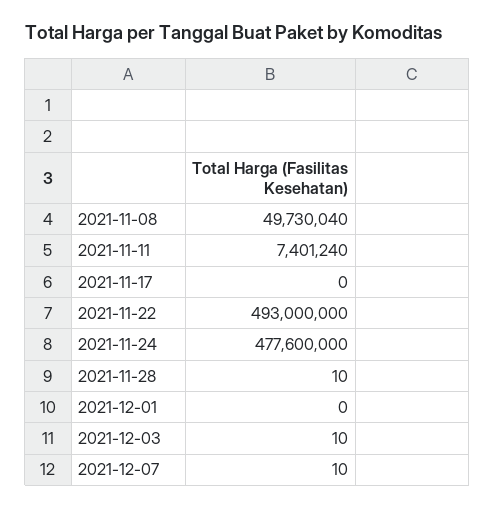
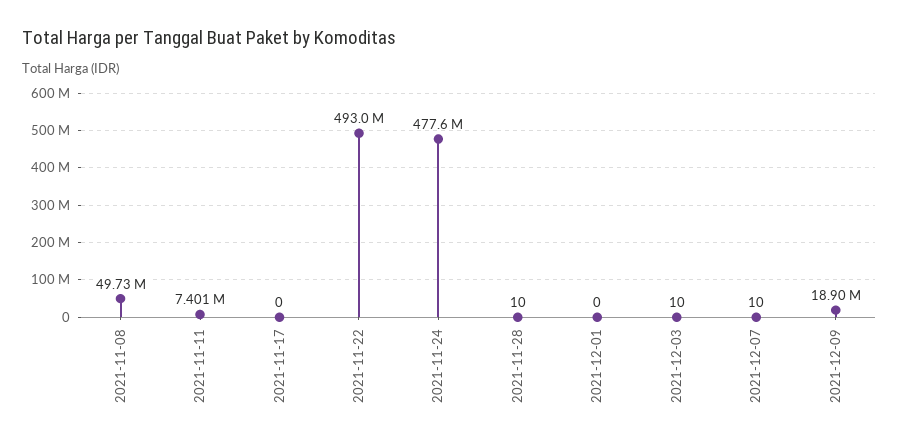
2021-12-09: none -> 18900000

